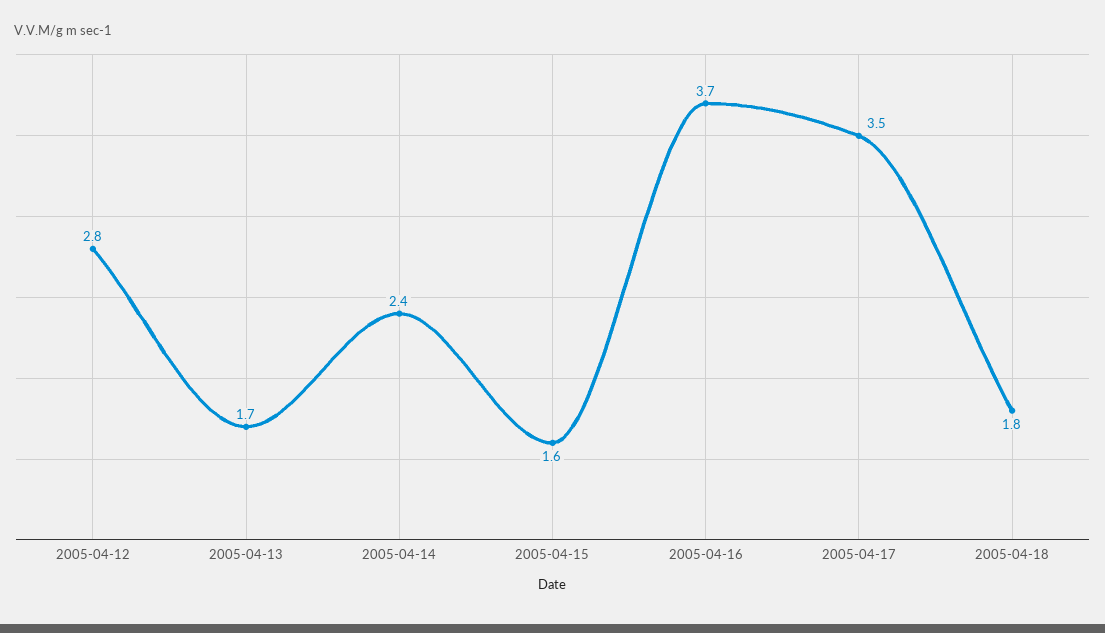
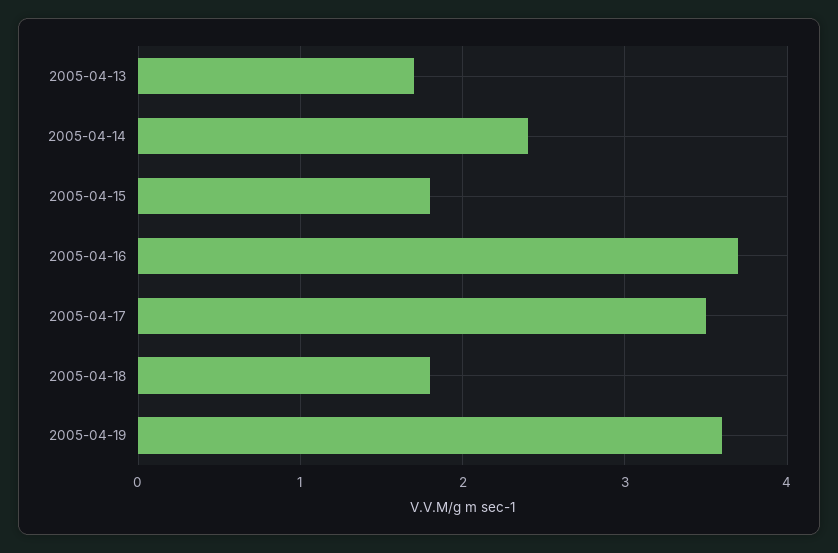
2005-04-12: 2.8 -> none
2005-04-15: 1.6 -> 1.8
2005-04-19: none -> 3.6

